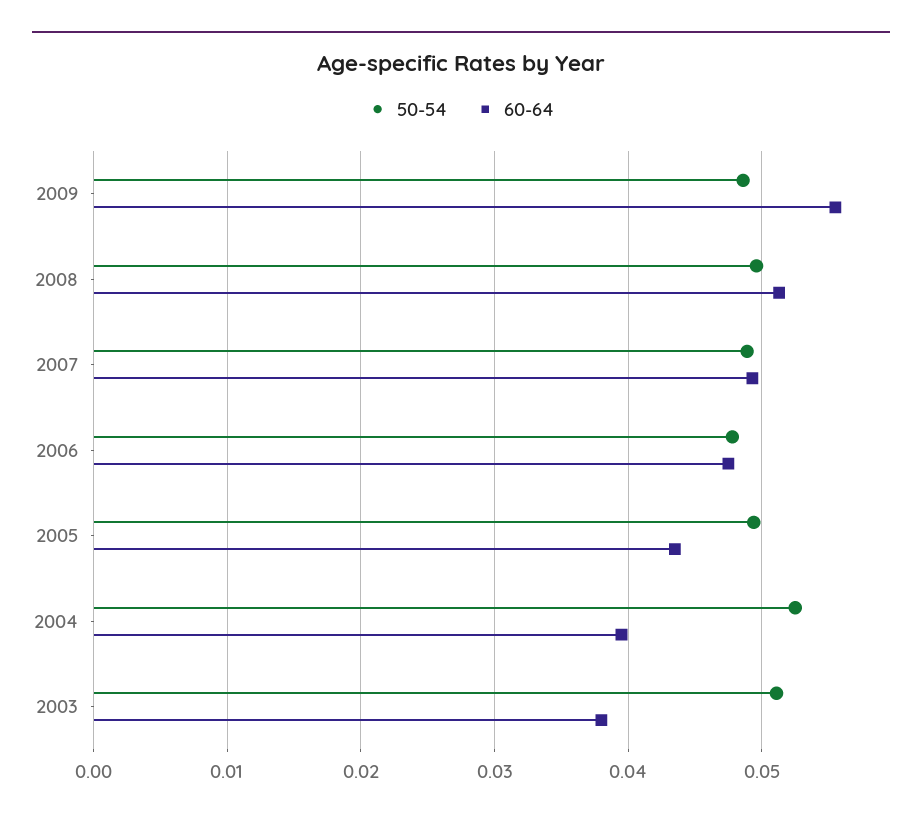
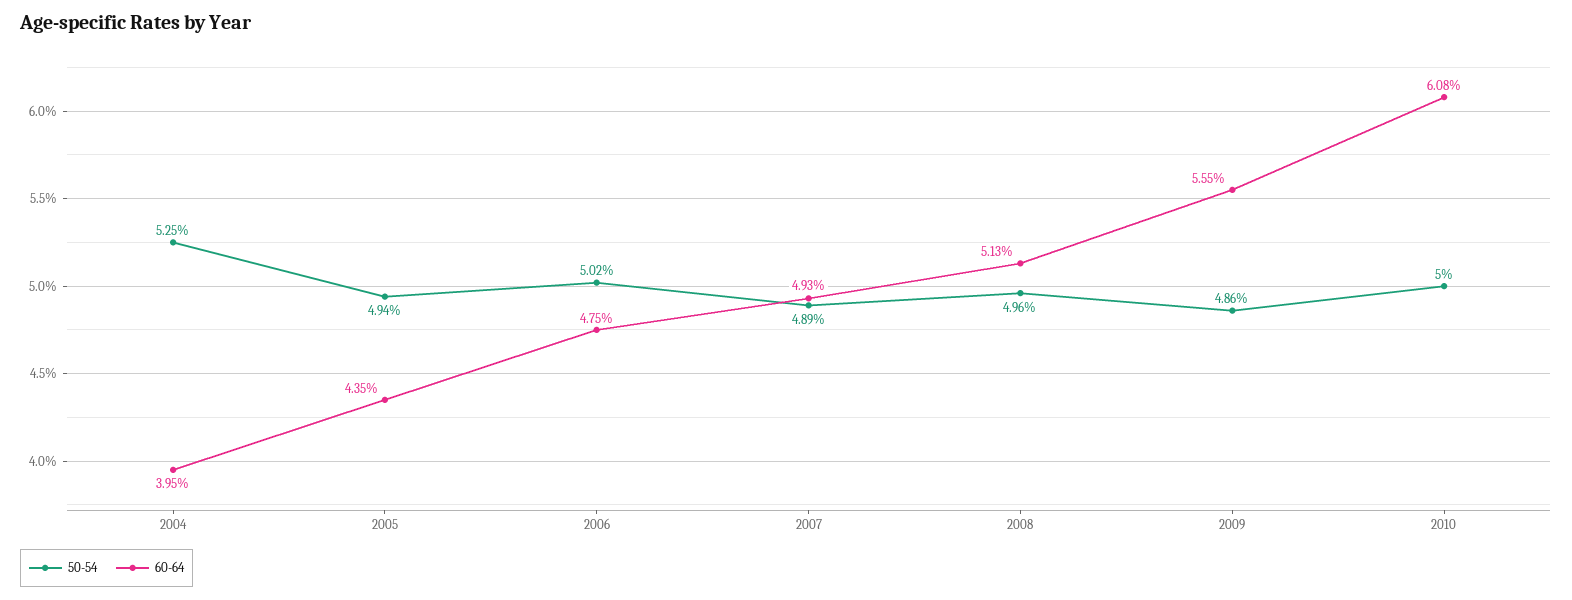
50-54, 2006: 0.048 -> 0.0502
50-54, 2003: 0.051 -> none
60-64, 2003: 0.038 -> none
50-54, 2010: none -> 0.05
60-64, 2010: none -> 0.0608

